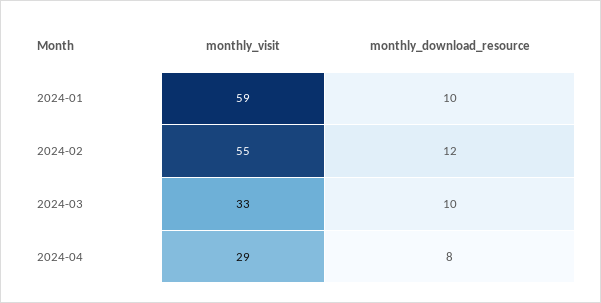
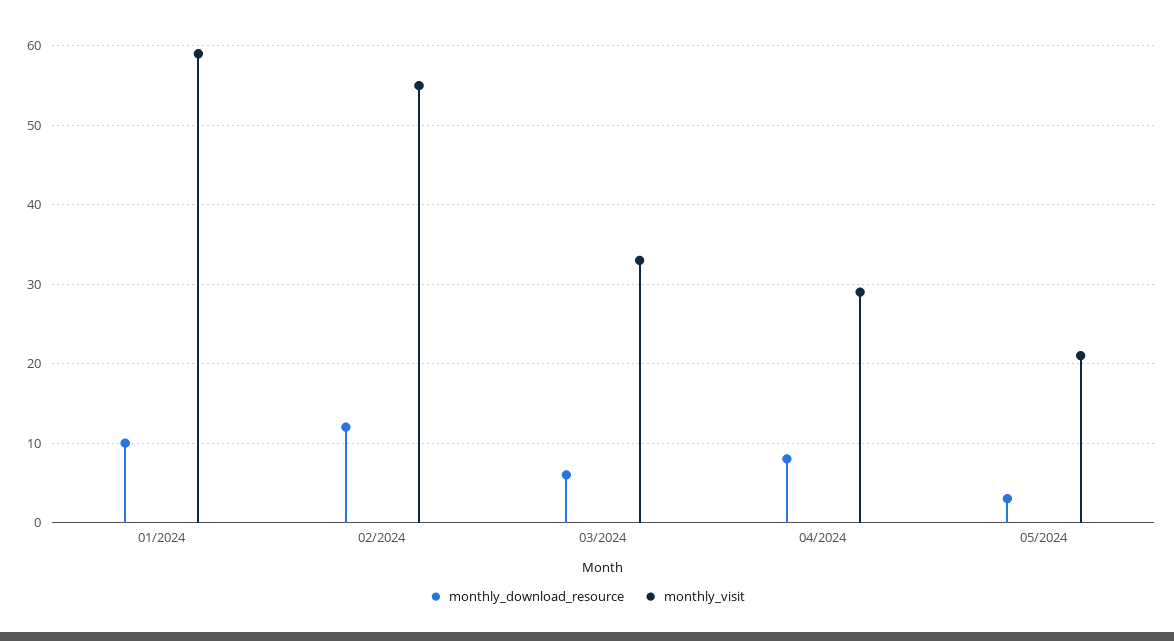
monthly_download_resource, 2024-03: 10 -> 6
monthly_download_resource, 05/2024: none -> 3
monthly_visit, 05/2024: none -> 21

